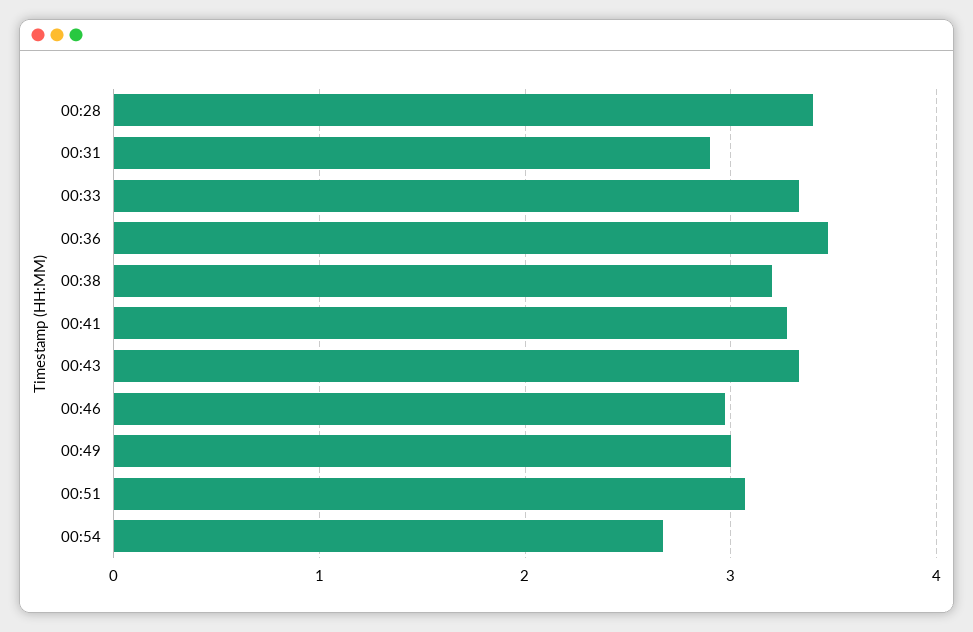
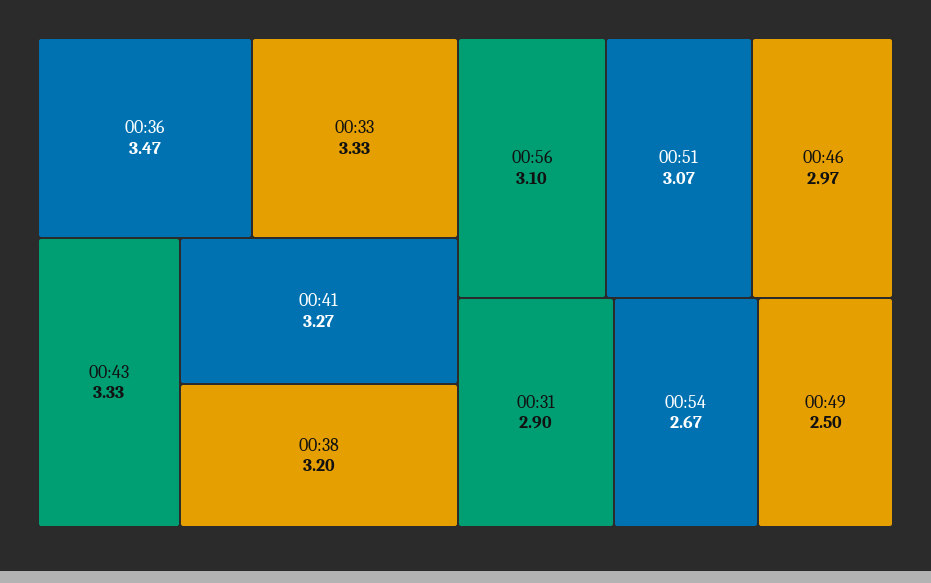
00:28: 3.4 -> none
00:49: 3 -> 2.5
00:56: none -> 3.1

